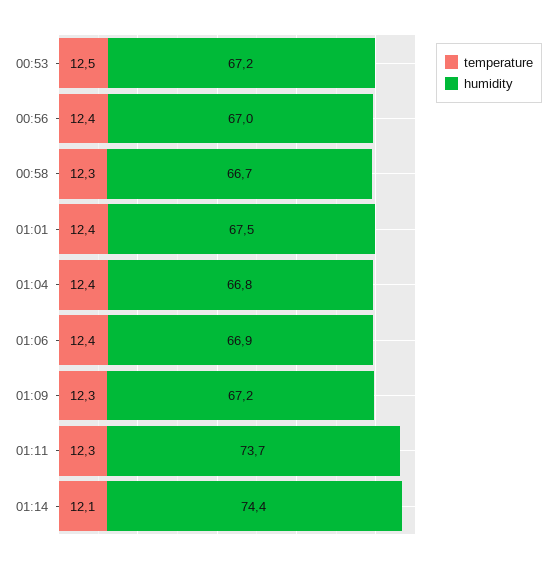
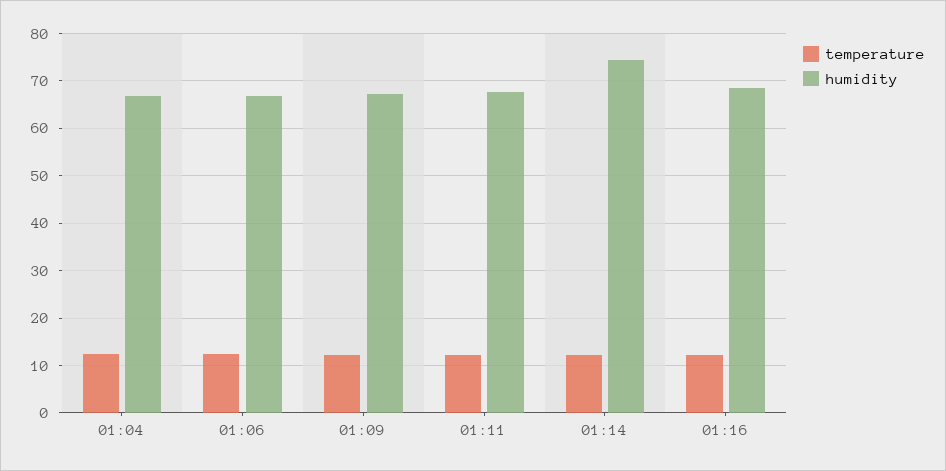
temperature, 00:53: 12.5 -> none
humidity, 00:53: 67.2 -> none
temperature, 00:56: 12.4 -> none
humidity, 00:56: 67 -> none
temperature, 00:58: 12.3 -> none
humidity, 00:58: 66.7 -> none
temperature, 01:01: 12.4 -> none
humidity, 01:01: 67.5 -> none
humidity, 01:11: 73.7 -> 68
temperature, 01:16: none -> 12
humidity, 01:16: none -> 68

